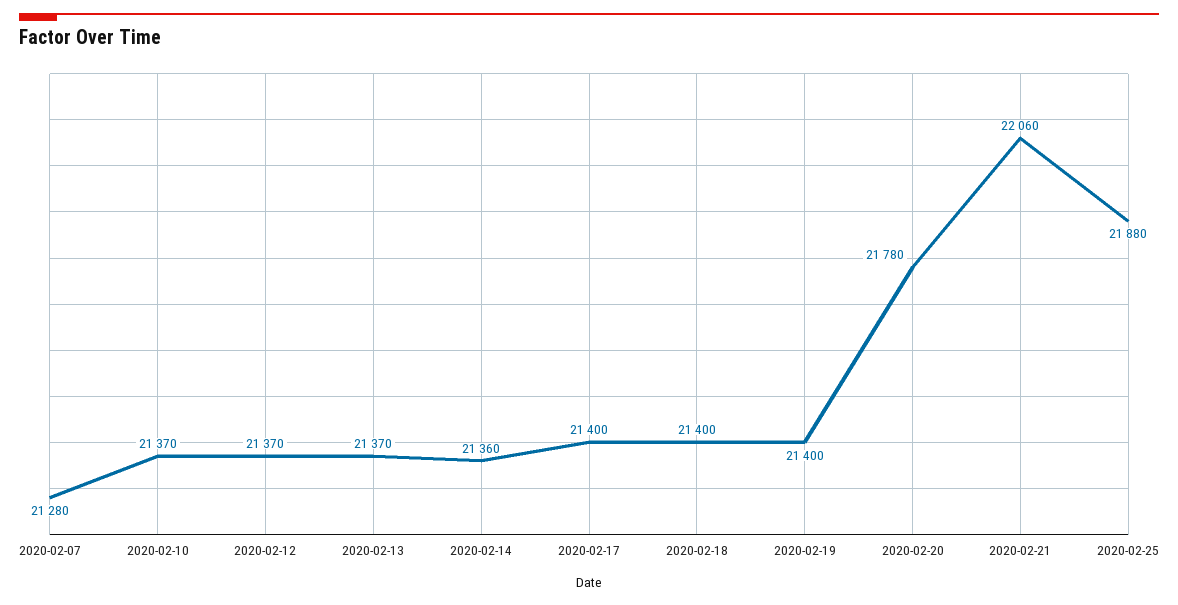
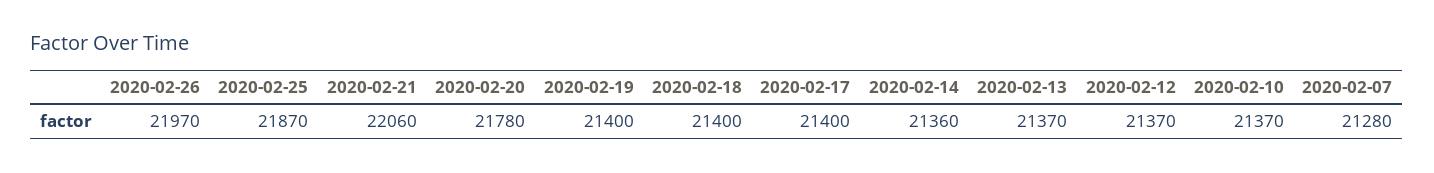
2020-02-25: 21880 -> 21870
2020-02-26: none -> 21970

